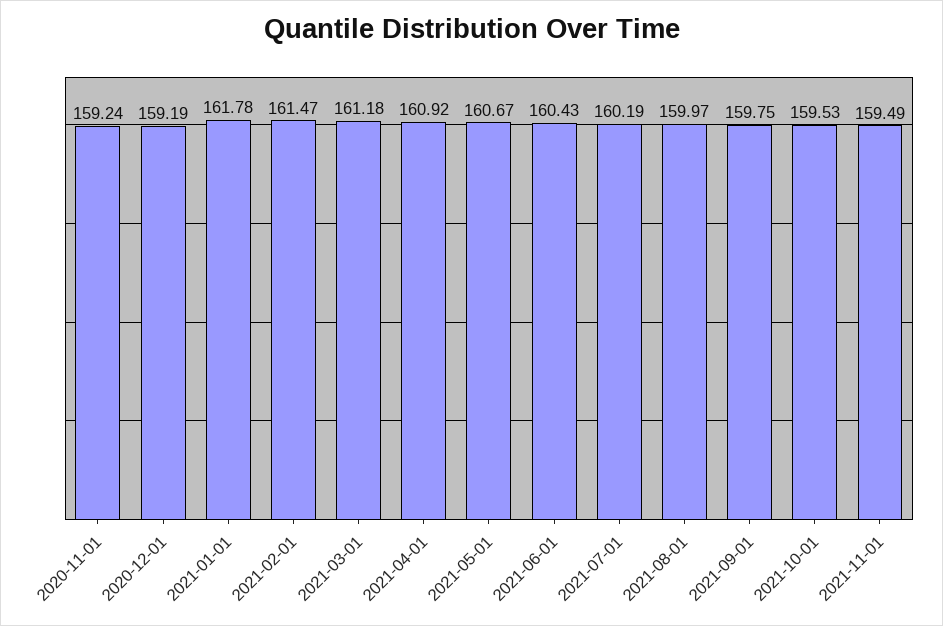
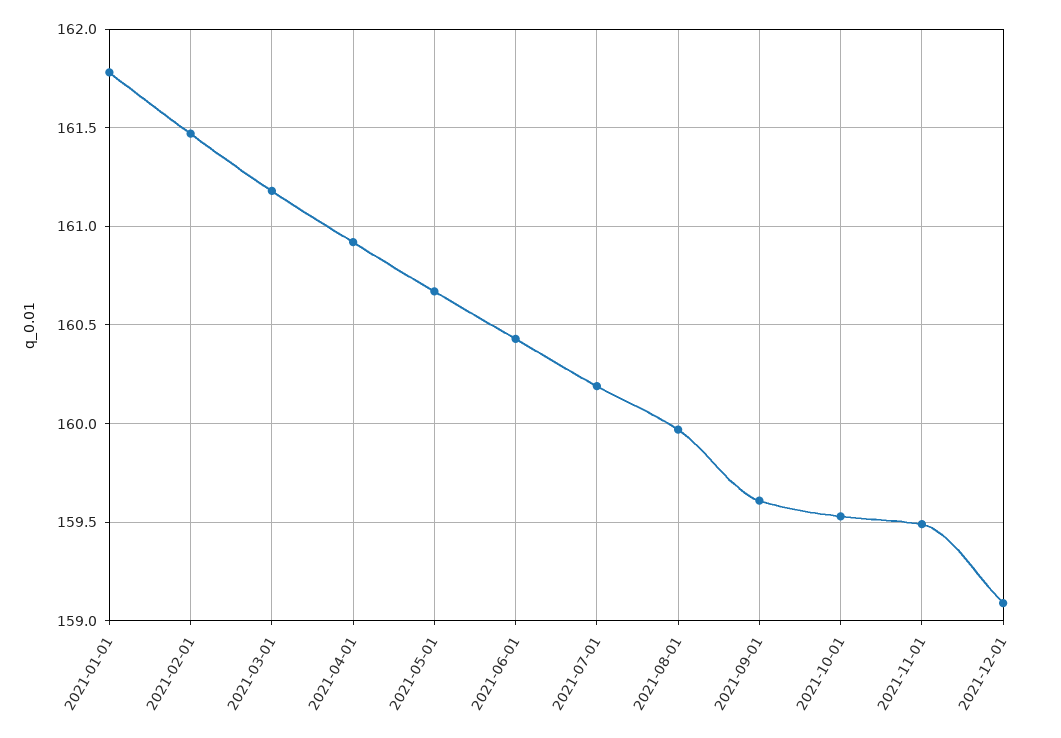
2020-11-01: 159.24 -> none
2020-12-01: 159.19 -> none
2021-09-01: 159.75 -> 159.6
2021-12-01: none -> 159.1

